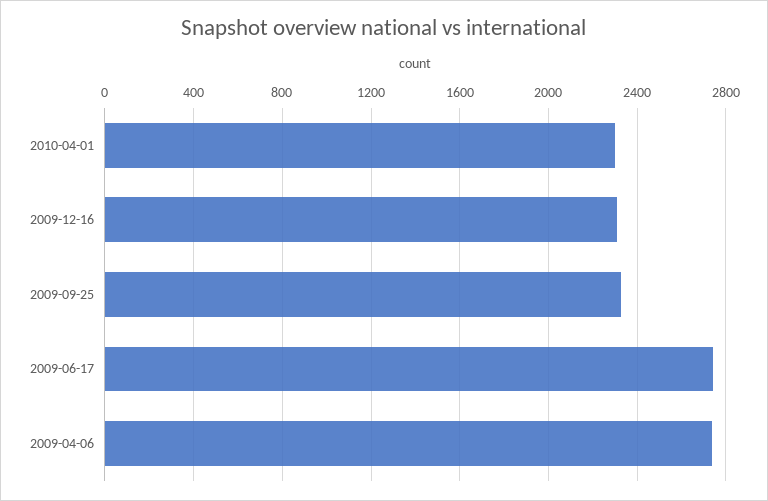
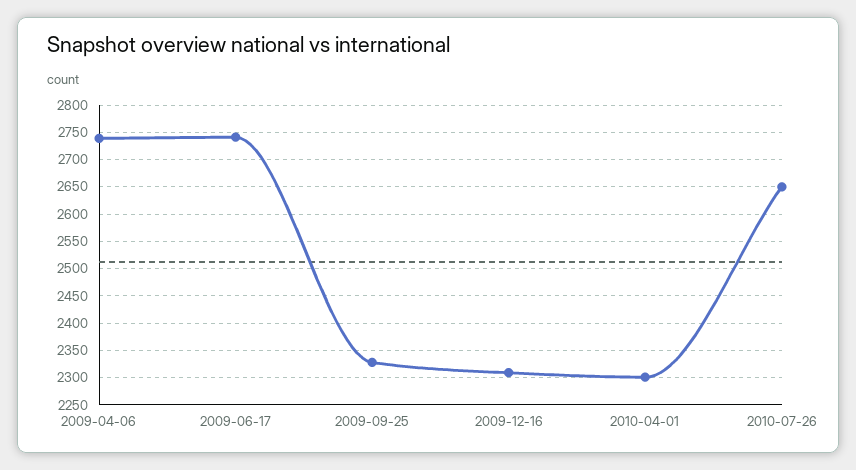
2010-07-26: none -> 2650

